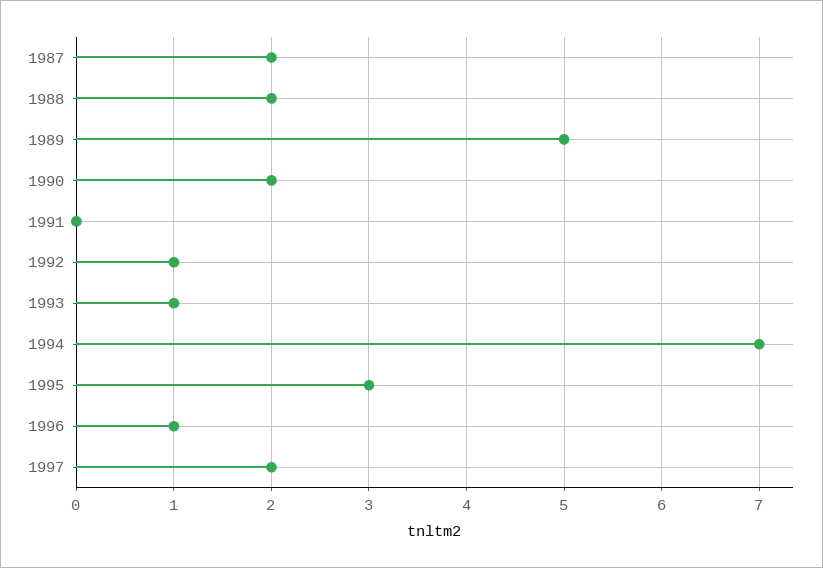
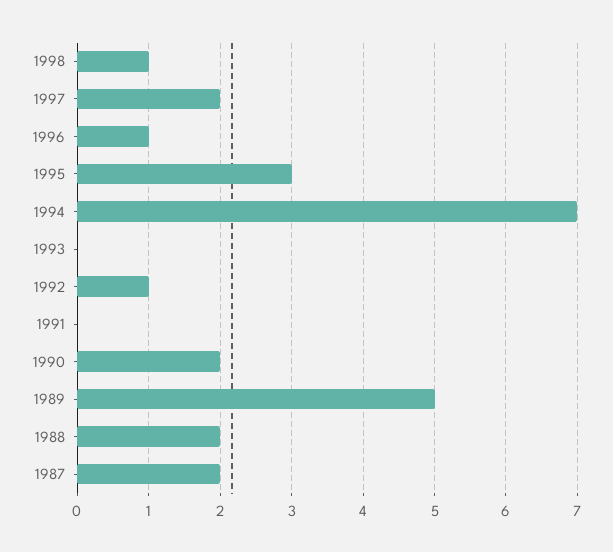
1993: 1 -> 0
1998: none -> 1

